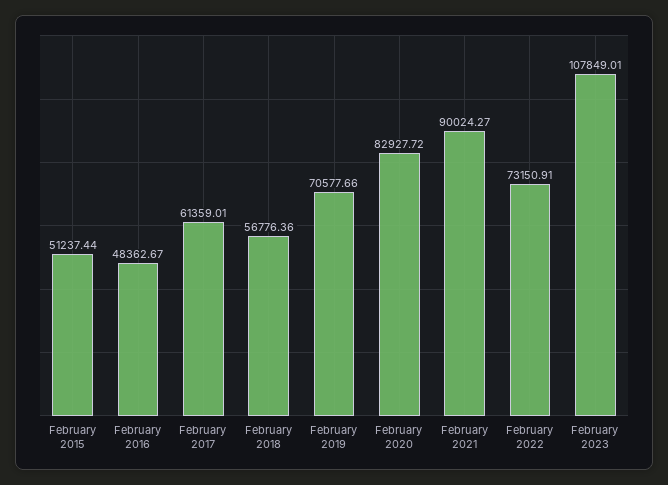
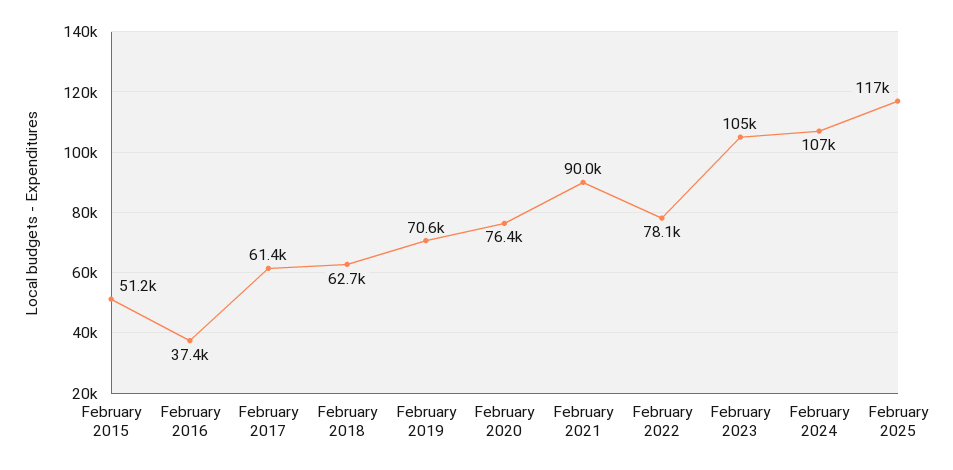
February 2016: 48362.67 -> 37400
February 2018: 56776.36 -> 62700
February 2020: 82927.72 -> 76400
February 2022: 73150.91 -> 78100
February 2023: 107849.01 -> 105000
February 2024: none -> 107000
February 2025: none -> 117000

